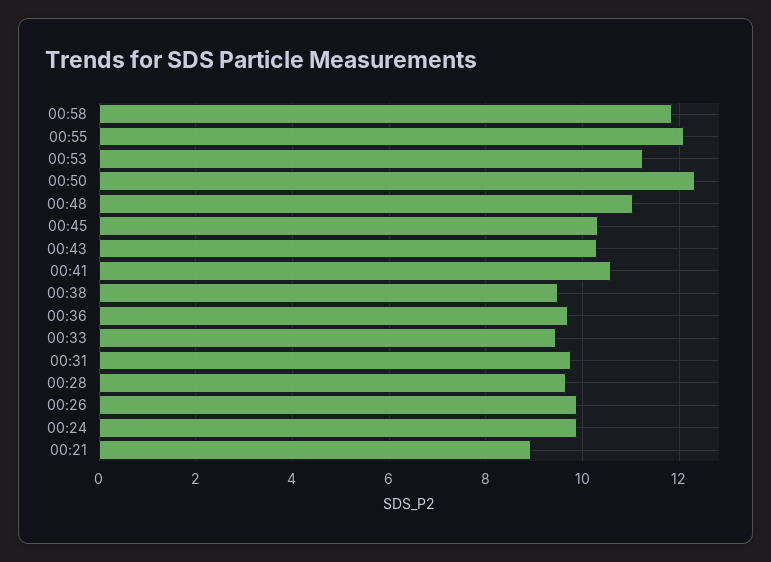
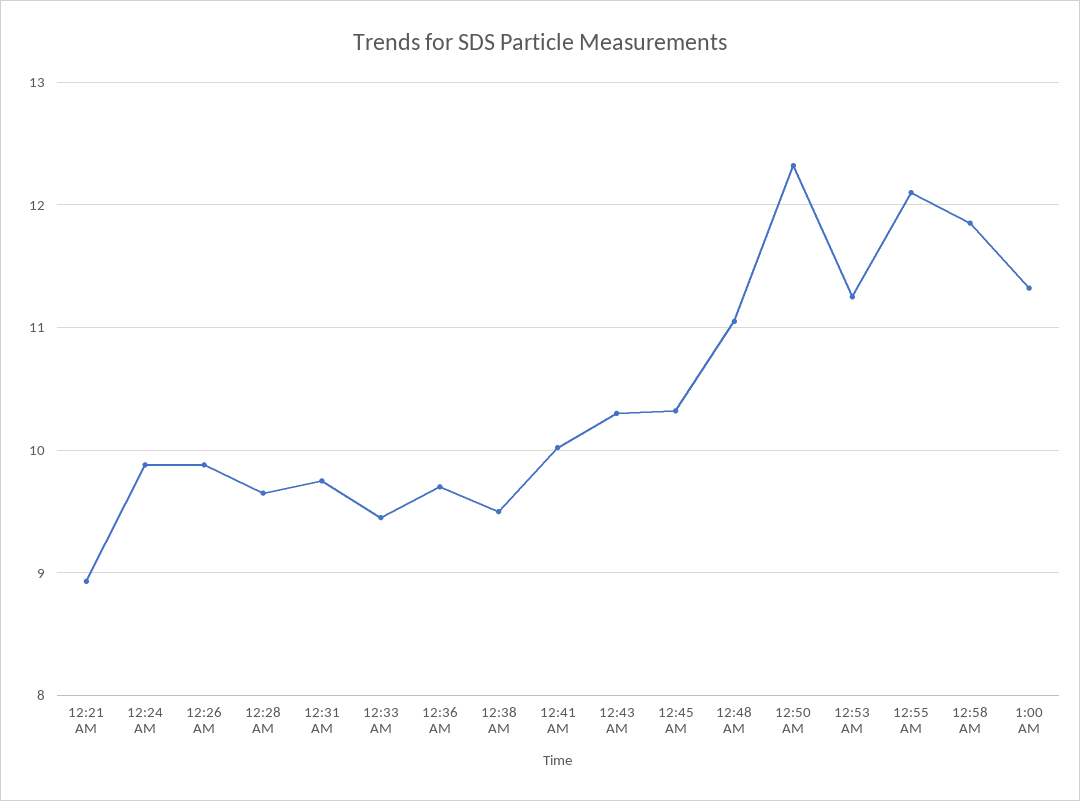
00:41: 10.6 -> 10
1:00 AM: none -> 11.3

